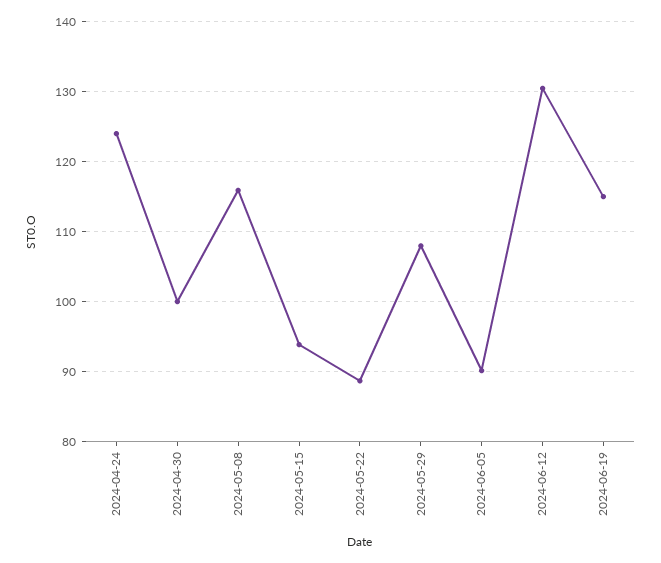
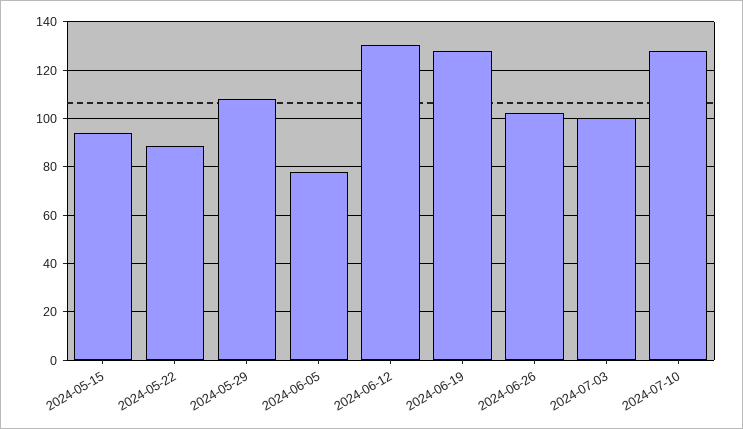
2024-04-24: 124 -> none
2024-04-30: 100 -> none
2024-05-08: 116 -> none
2024-06-05: 90 -> 77.5
2024-06-19: 115 -> 127.5
2024-06-26: none -> 102.5
2024-07-03: none -> 100
2024-07-10: none -> 127.5

